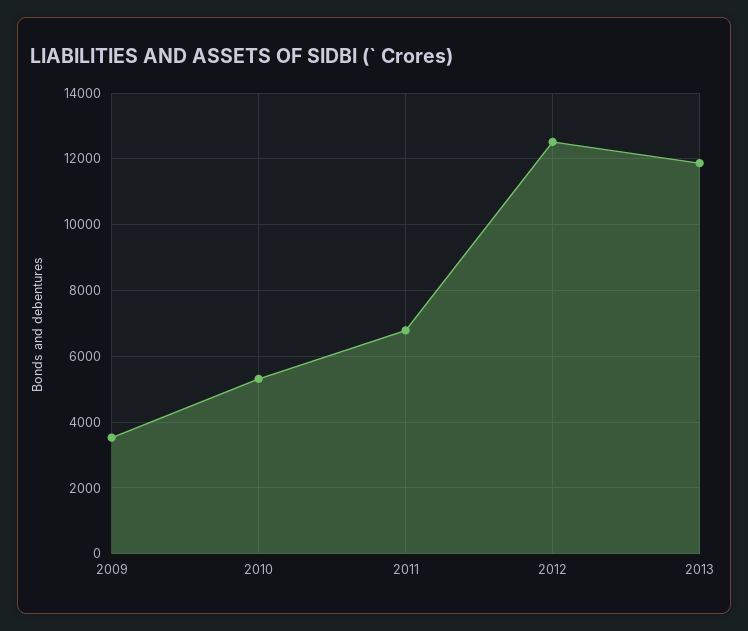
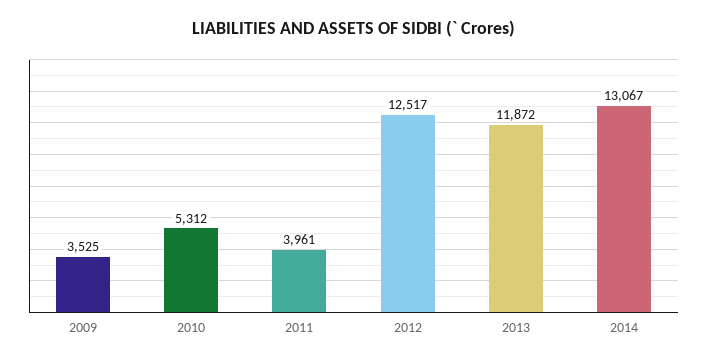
2011: 6800 -> 3961
2014: none -> 13067

